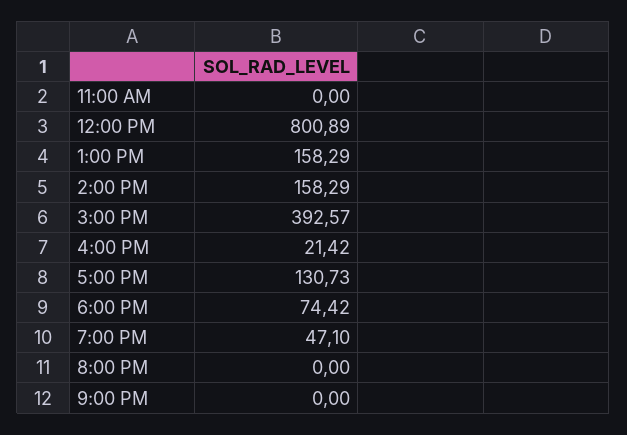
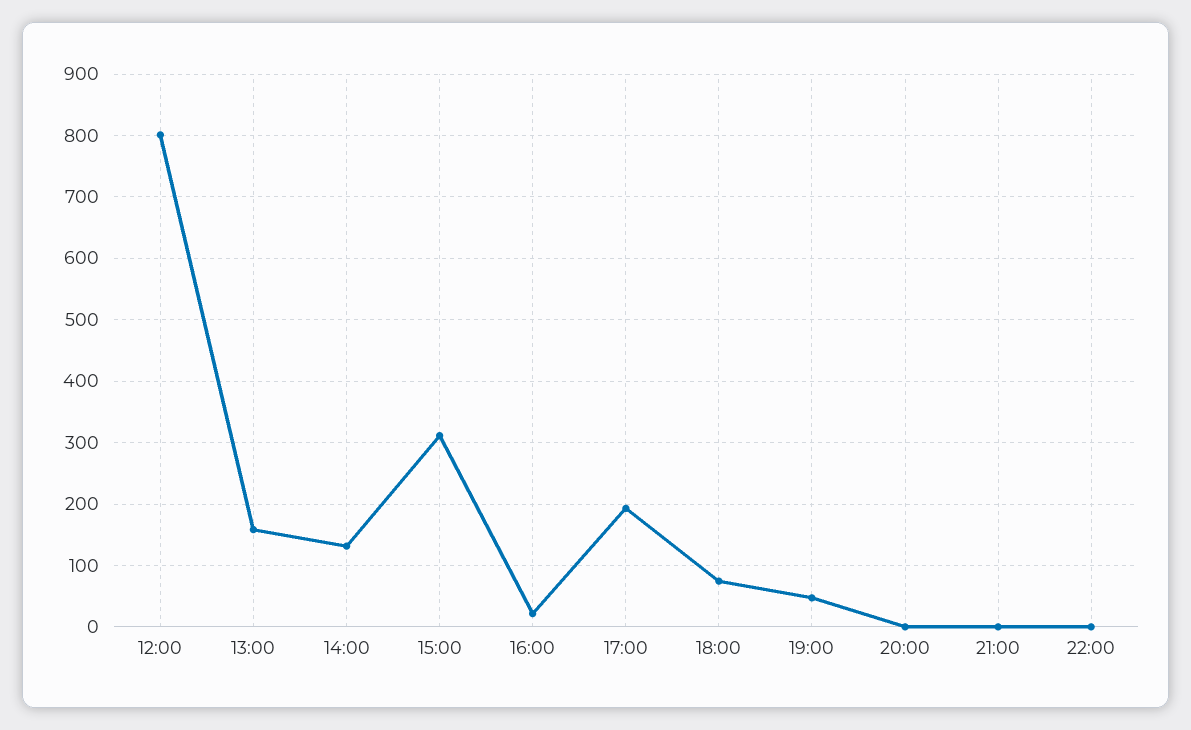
11:00 AM: 0 -> none
2:00 PM: 158.29 -> 130
3:00 PM: 392.57 -> 310
5:00 PM: 130.73 -> 190
22:00: none -> 0

